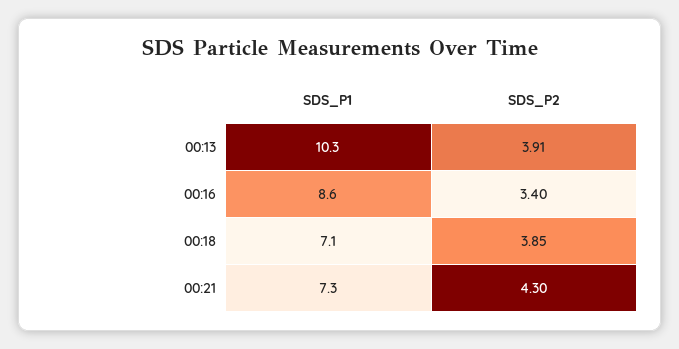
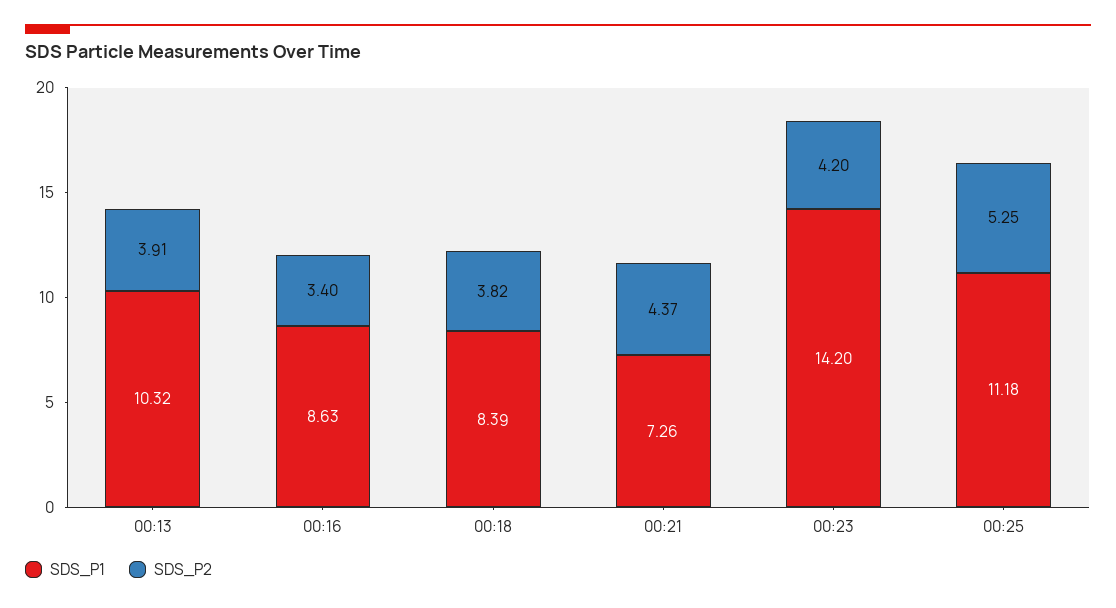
SDS_P1, 00:18: 7.1 -> 8.39
SDS_P2, 00:18: 3.85 -> 3.82
SDS_P2, 00:21: 4.3 -> 4.37
SDS_P1, 00:23: none -> 14.2
SDS_P2, 00:23: none -> 4.2
SDS_P1, 00:25: none -> 11.18
SDS_P2, 00:25: none -> 5.25

